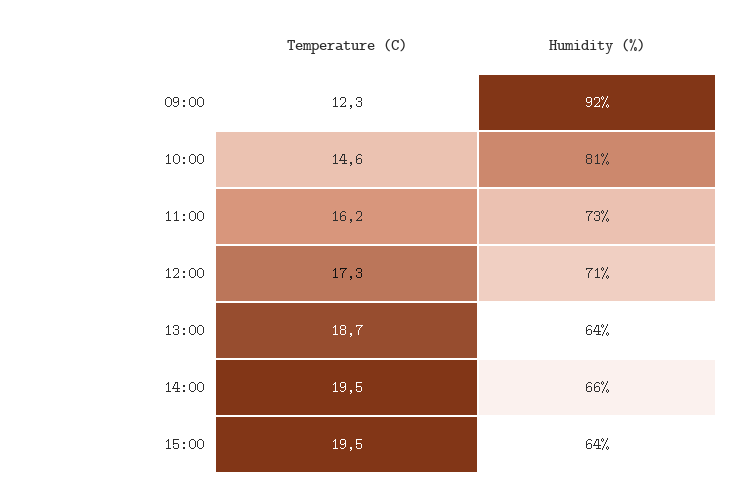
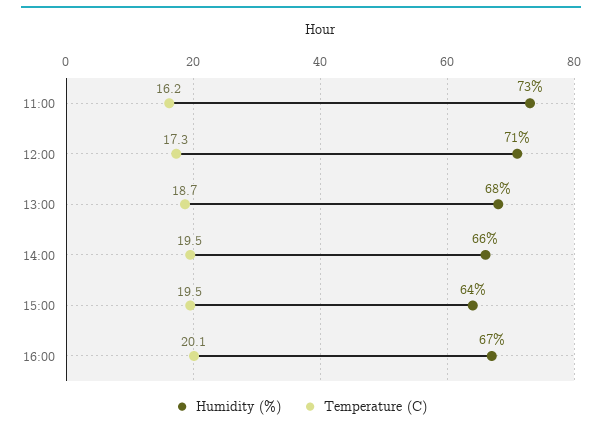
Temperature (C), 09:00: 12.3 -> none
Humidity (%), 09:00: 92 -> none
Temperature (C), 10:00: 14.6 -> none
Humidity (%), 10:00: 81 -> none
Humidity (%), 13:00: 64 -> 68
Humidity (%), 16:00: none -> 67
Temperature (C), 16:00: none -> 20.1

